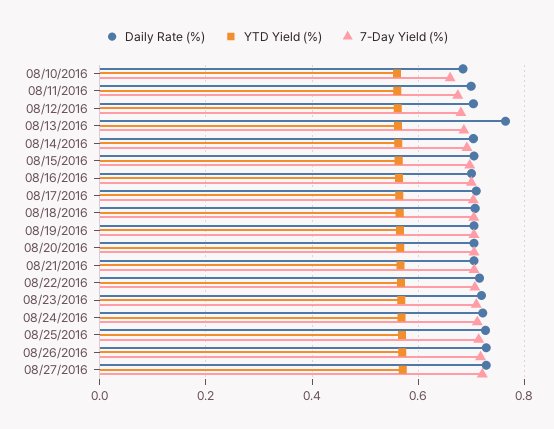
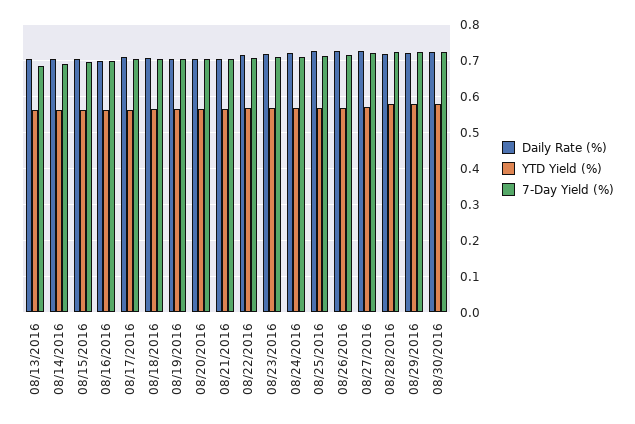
Daily Rate (%), 08/10/2016: 0.68 -> none
YTD Yield (%), 08/10/2016: 0.56 -> none
7-Day Yield (%), 08/10/2016: 0.66 -> none
Daily Rate (%), 08/11/2016: 0.7 -> none
YTD Yield (%), 08/11/2016: 0.56 -> none
7-Day Yield (%), 08/11/2016: 0.68 -> none
Daily Rate (%), 08/12/2016: 0.7 -> none
YTD Yield (%), 08/12/2016: 0.56 -> none
7-Day Yield (%), 08/12/2016: 0.68 -> none
Daily Rate (%), 08/13/2016: 0.76 -> 0.7
Daily Rate (%), 08/28/2016: none -> 0.72
YTD Yield (%), 08/28/2016: none -> 0.58
7-Day Yield (%), 08/28/2016: none -> 0.72
Daily Rate (%), 08/29/2016: none -> 0.72
YTD Yield (%), 08/29/2016: none -> 0.58
7-Day Yield (%), 08/29/2016: none -> 0.72
Daily Rate (%), 08/30/2016: none -> 0.72
YTD Yield (%), 08/30/2016: none -> 0.58
7-Day Yield (%), 08/30/2016: none -> 0.72

